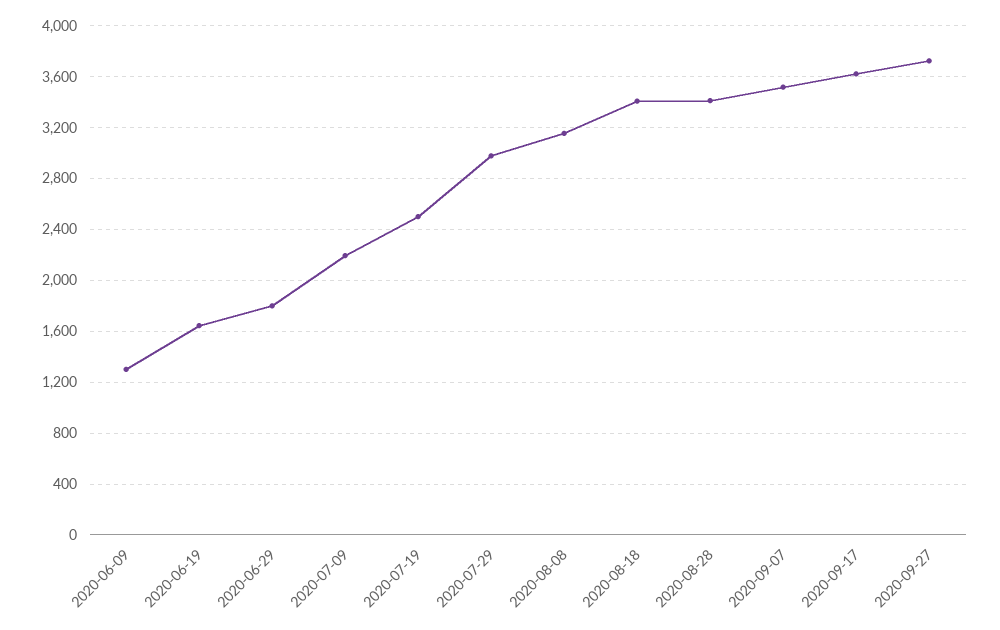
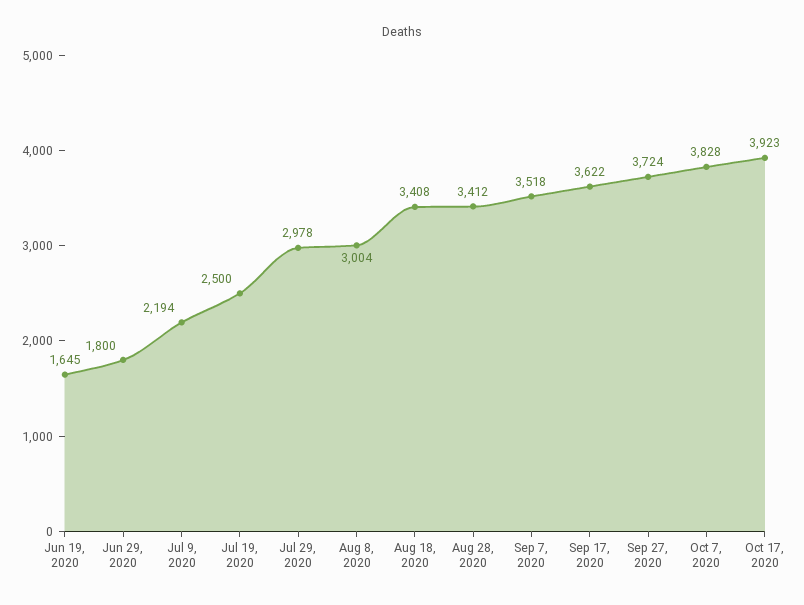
2020-06-09: 1300 -> none
2020-08-08: 3150 -> 3004
Oct 7, 2020: none -> 3828
Oct 17, 2020: none -> 3923

